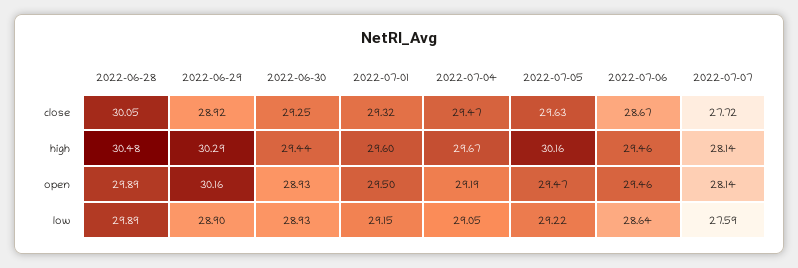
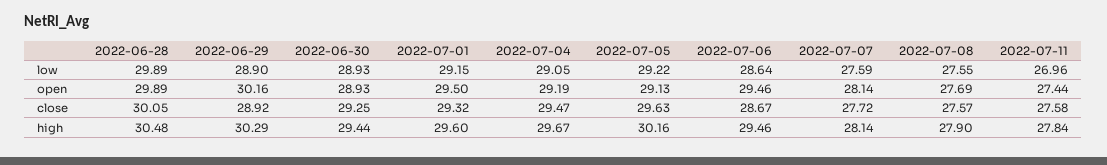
2022-07-05, open: 29.47 -> 29.13
2022-07-08, low: none -> 27.55
2022-07-11, low: none -> 26.96
2022-07-08, open: none -> 27.69
2022-07-11, open: none -> 27.44
2022-07-08, close: none -> 27.57
2022-07-11, close: none -> 27.58
2022-07-08, high: none -> 27.9
2022-07-11, high: none -> 27.84

